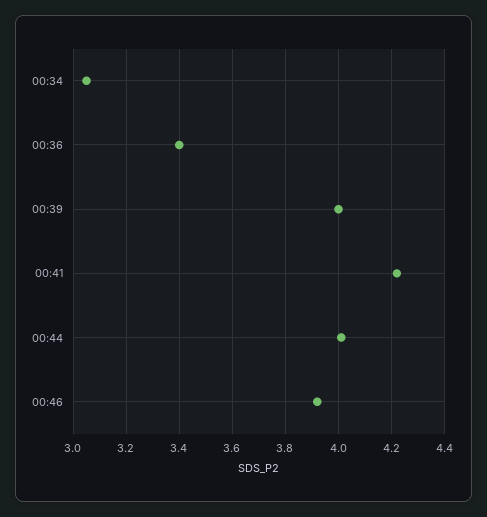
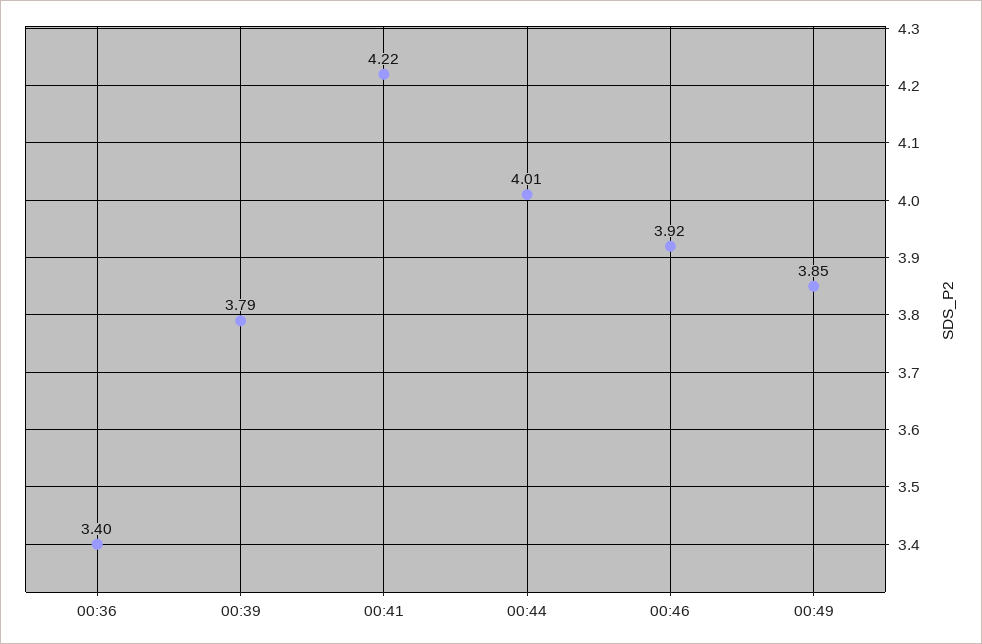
00:34: 3.05 -> none
00:39: 4 -> 3.79
00:49: none -> 3.85

